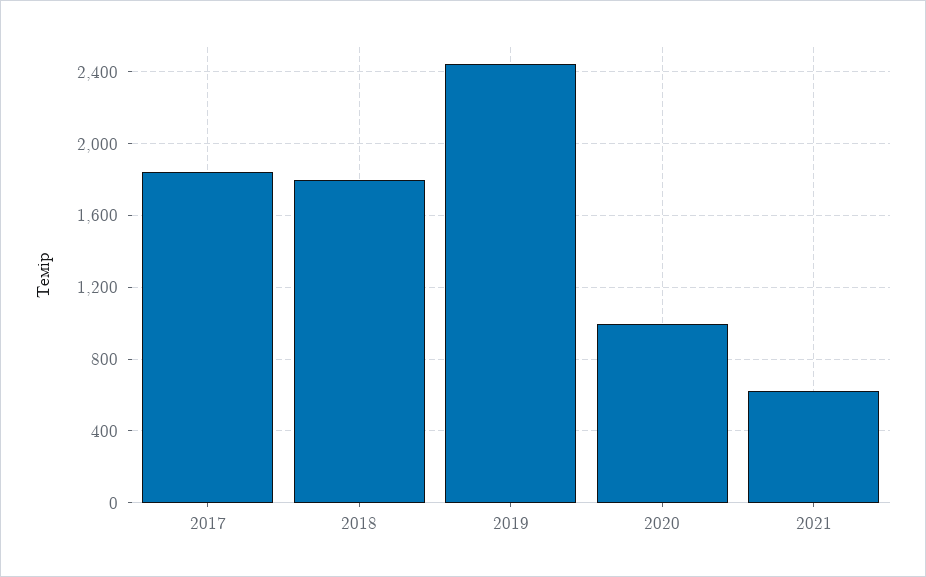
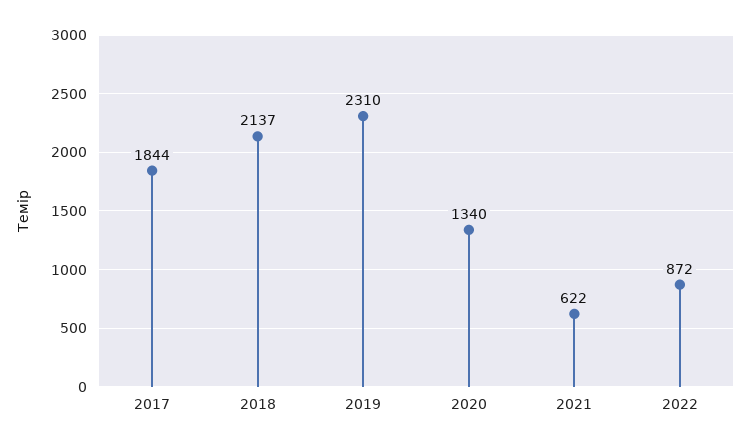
2018: 1800 -> 2137
2019: 2450 -> 2310
2020: 1000 -> 1340
2022: none -> 872

